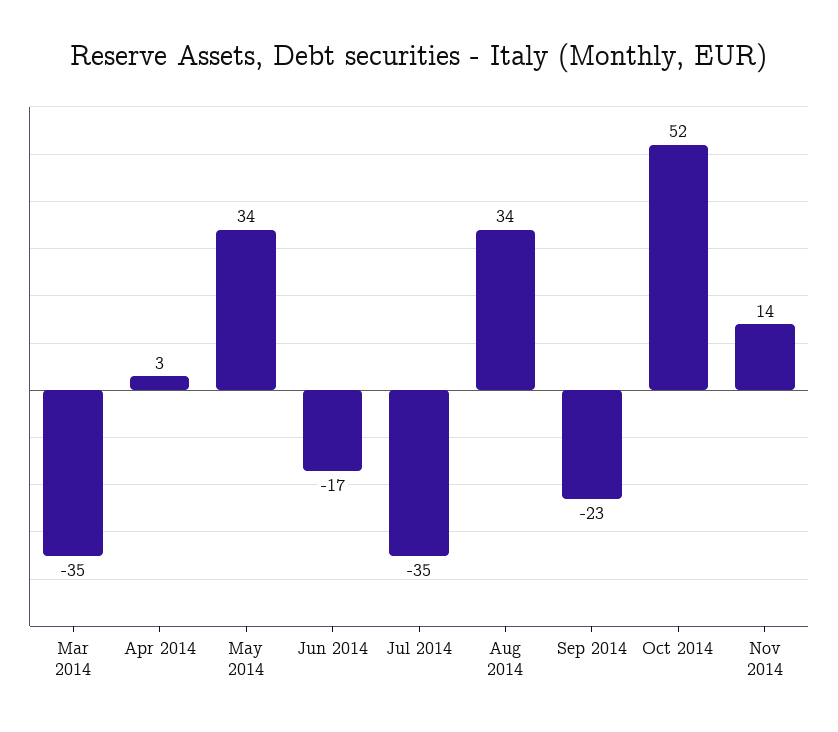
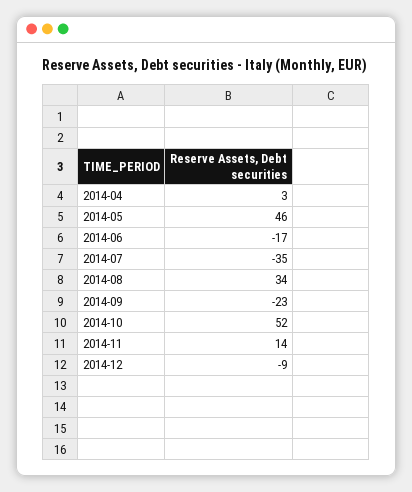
Mar 2014: -35 -> none
May 2014: 34 -> 46
2014-12: none -> -9

